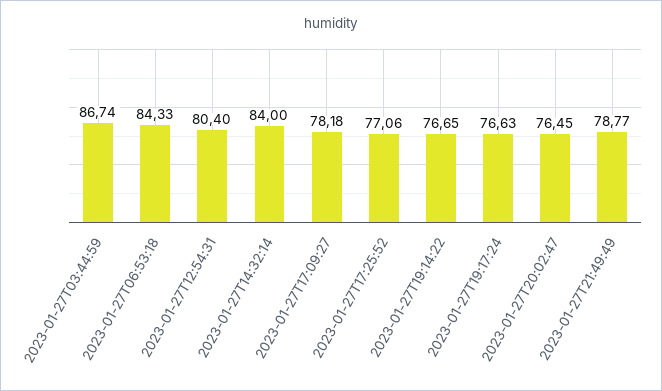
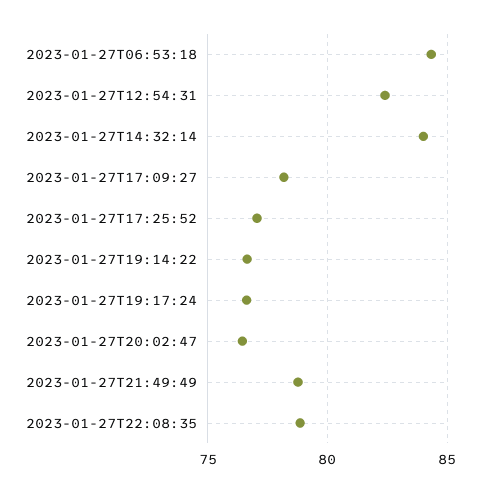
2023-01-27T03:44:59: 86.74 -> none
2023-01-27T12:54:31: 80.4 -> 82.5
2023-01-27T22:08:35: none -> 79

